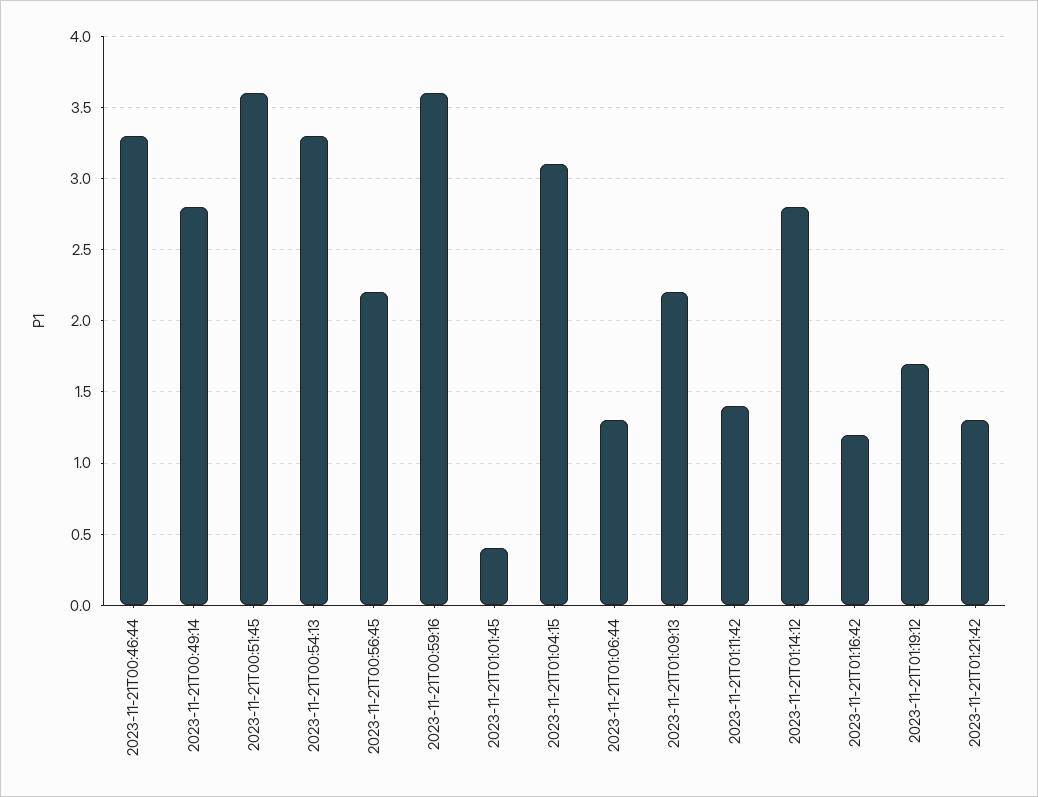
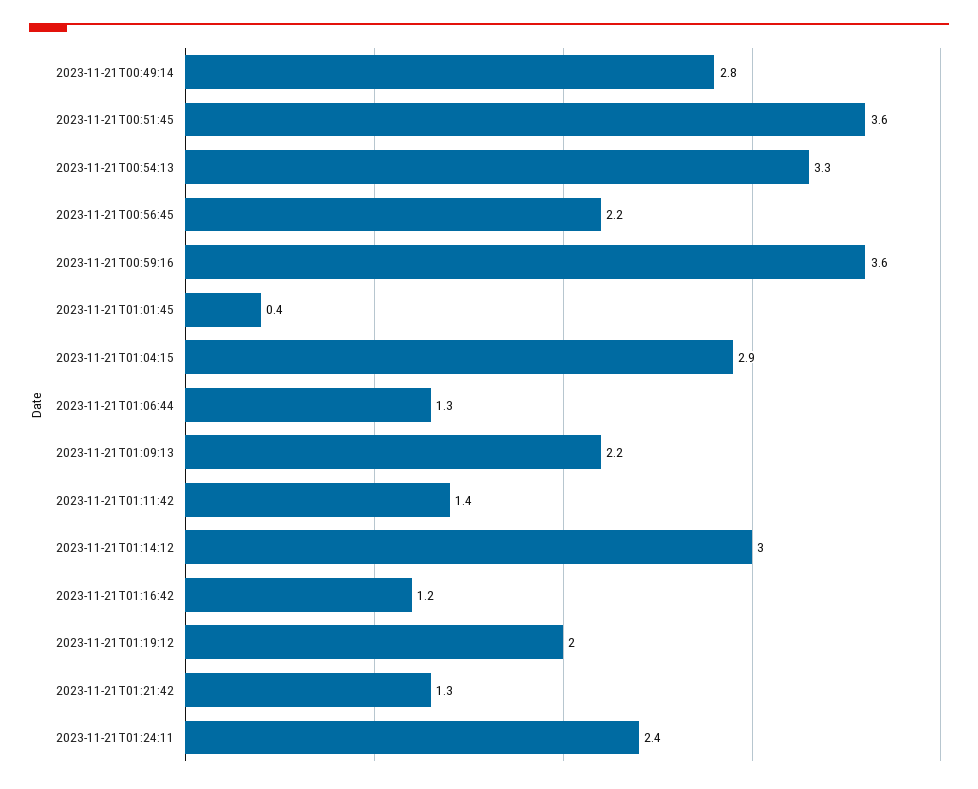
2023-11-21T00:46:44: 3.3 -> none
2023-11-21T01:04:15: 3.1 -> 2.9
2023-11-21T01:14:12: 2.8 -> 3
2023-11-21T01:19:12: 1.7 -> 2
2023-11-21T01:24:11: none -> 2.4

